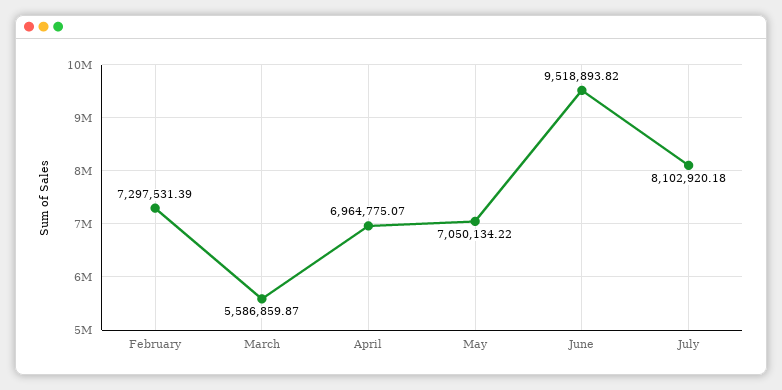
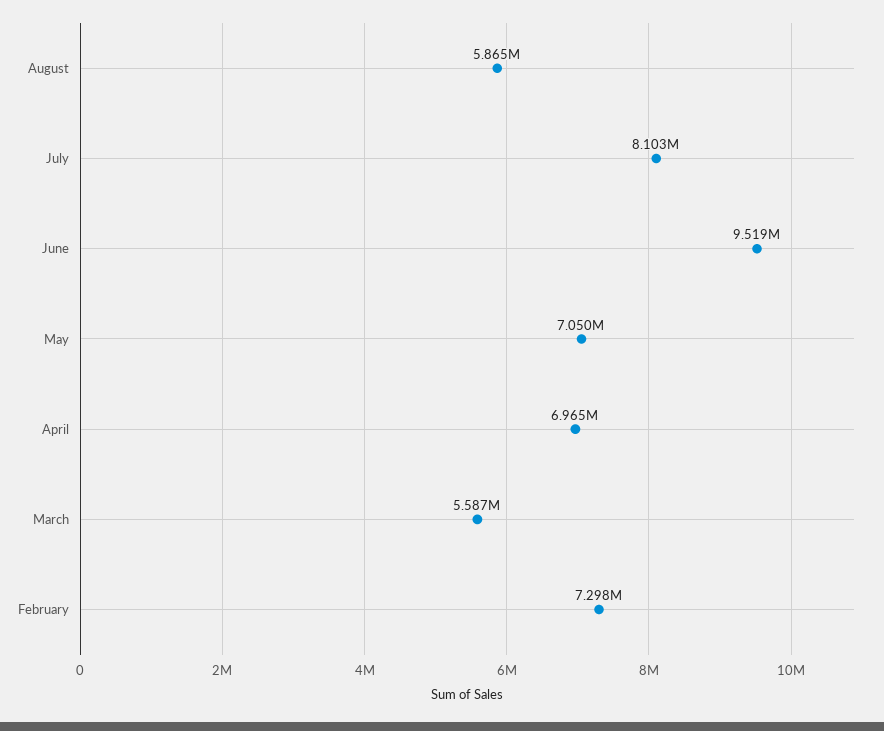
August: none -> 5865000

